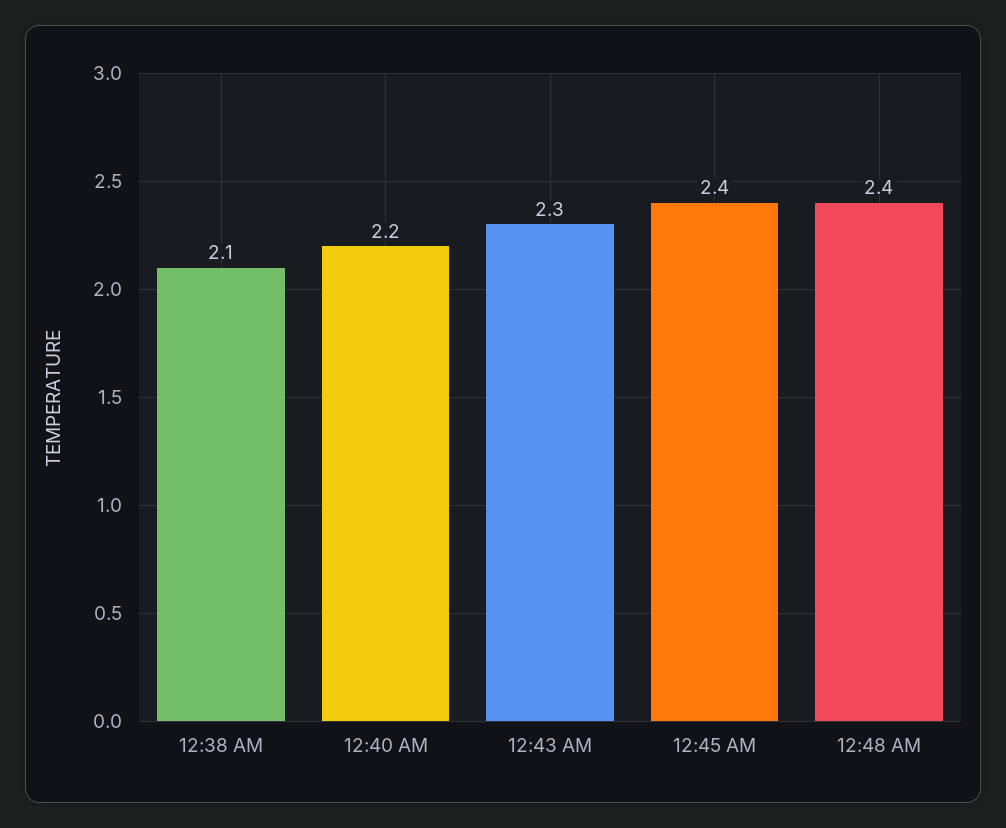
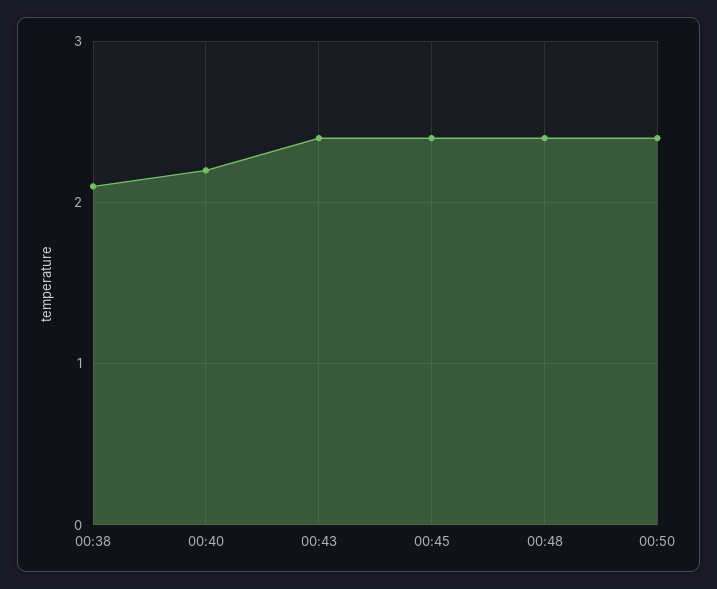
12:43 AM: 2.3 -> 2.4
00:50: none -> 2.4

